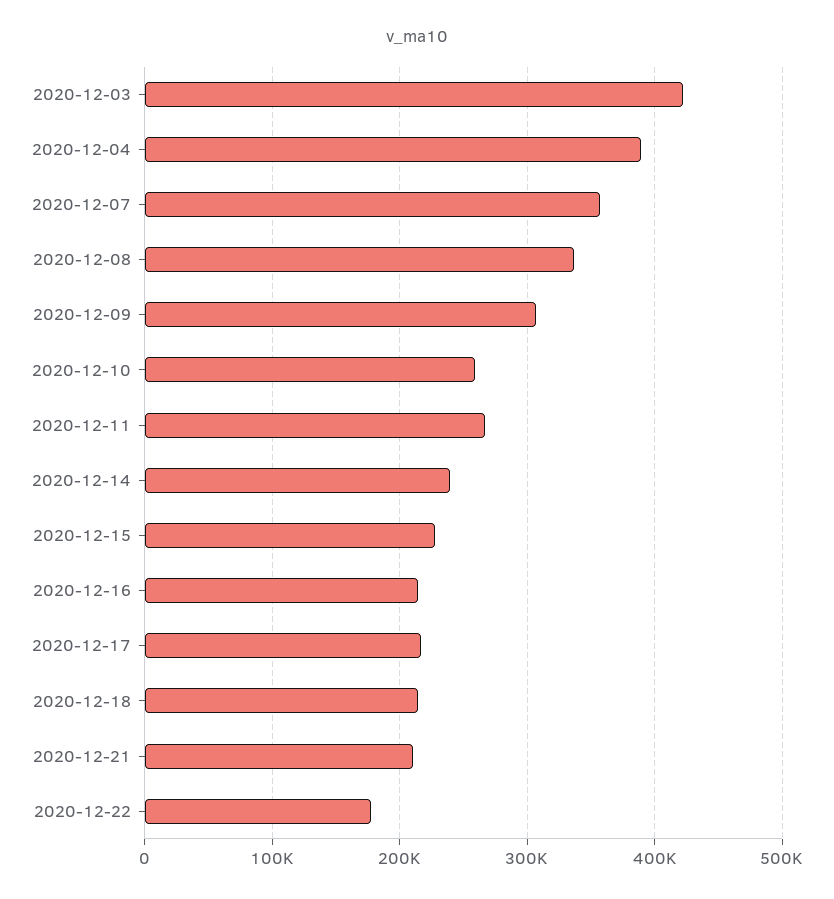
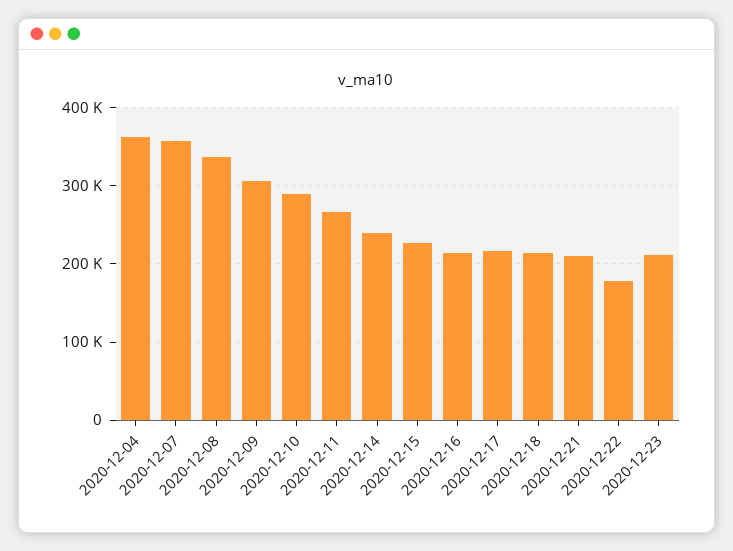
2020-12-03: 420000 -> none
2020-12-04: 390000 -> 360000
2020-12-10: 260000 -> 290000
2020-12-23: none -> 210000

